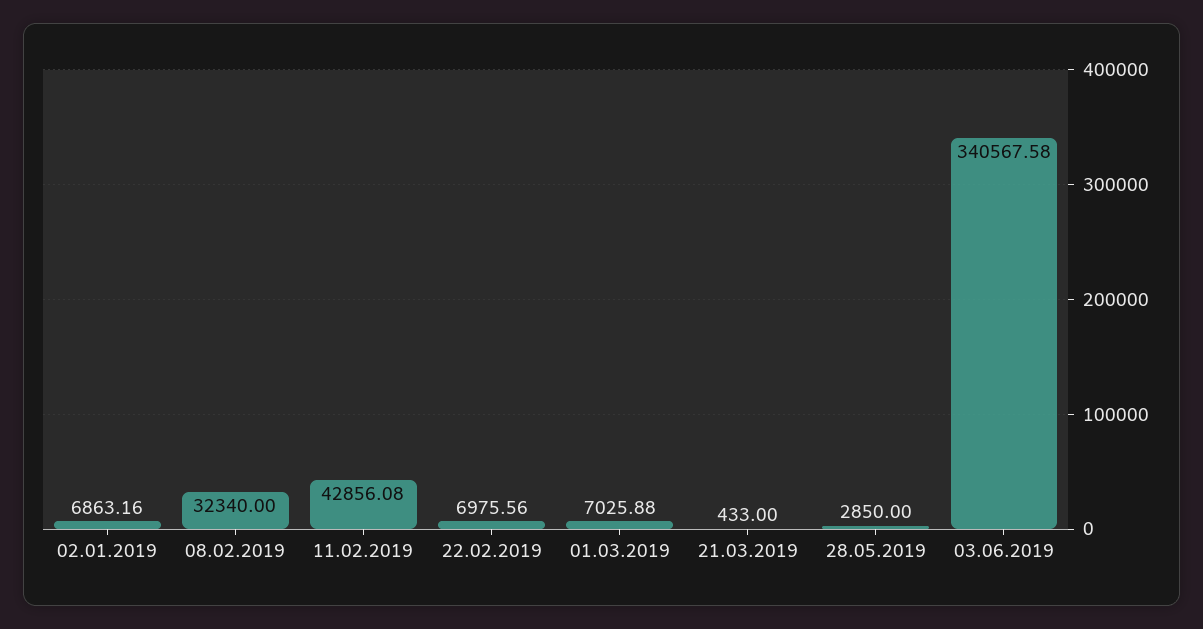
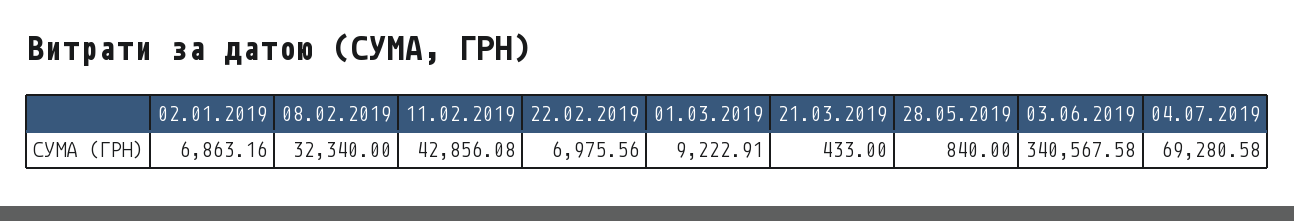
01.03.2019: 7025.88 -> 9222.91
28.05.2019: 2850 -> 840
04.07.2019: none -> 69280.58

